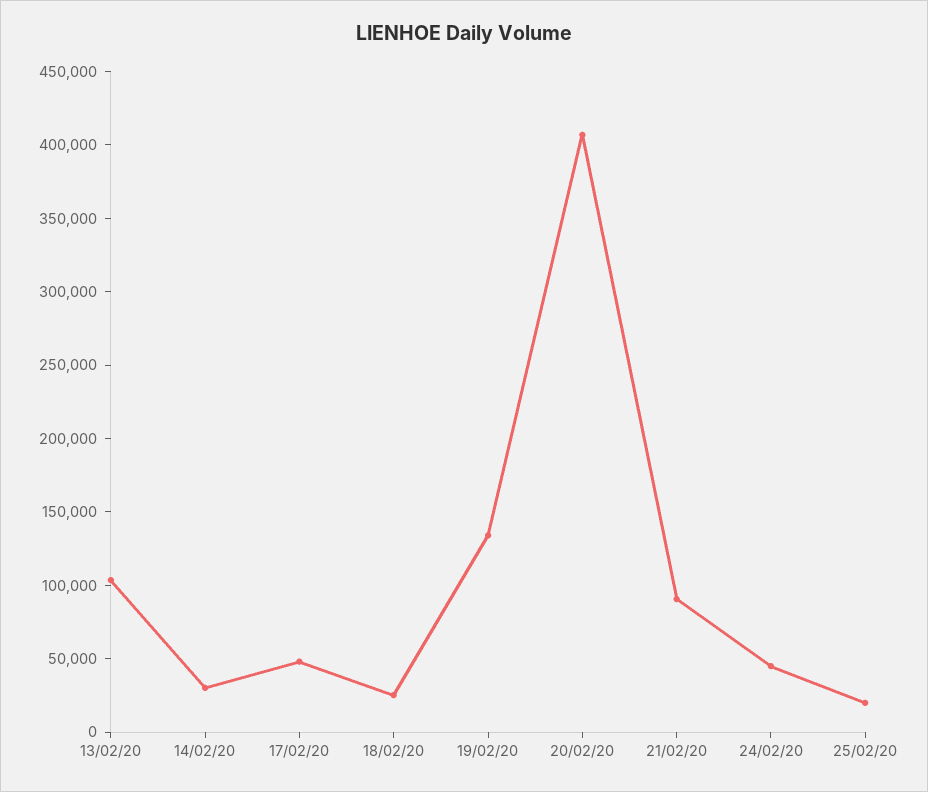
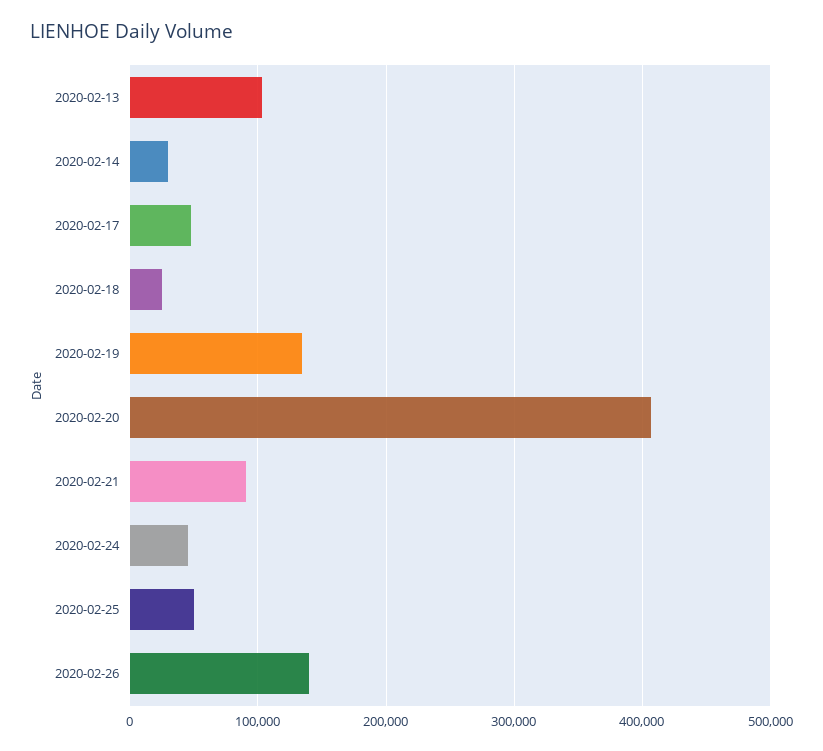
25/02/20: 20000 -> 50000
2020-02-26: none -> 140000

